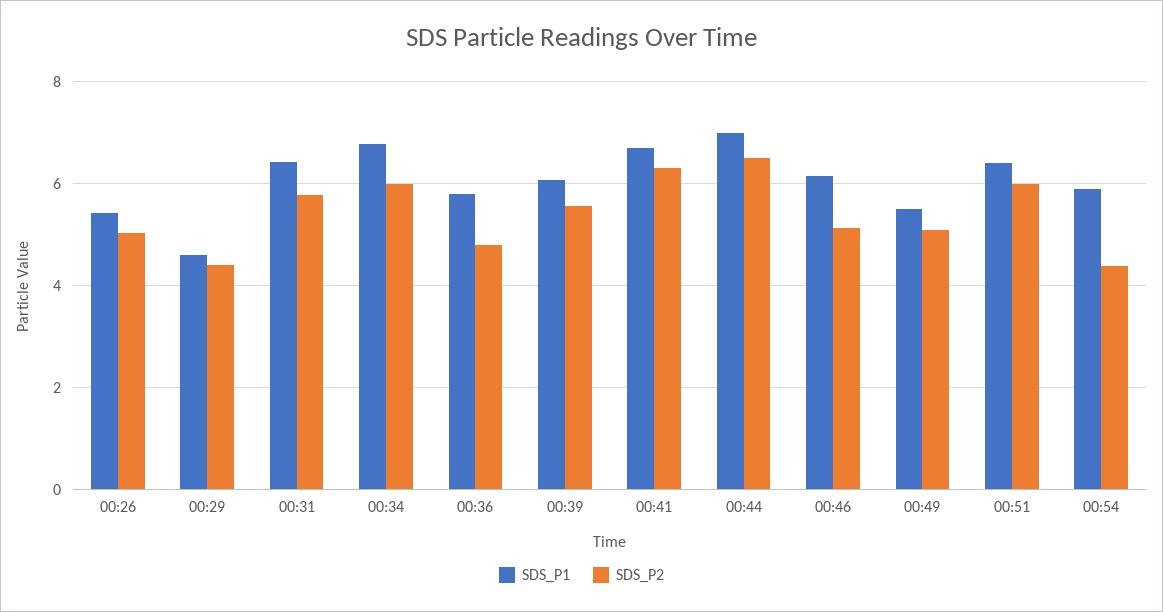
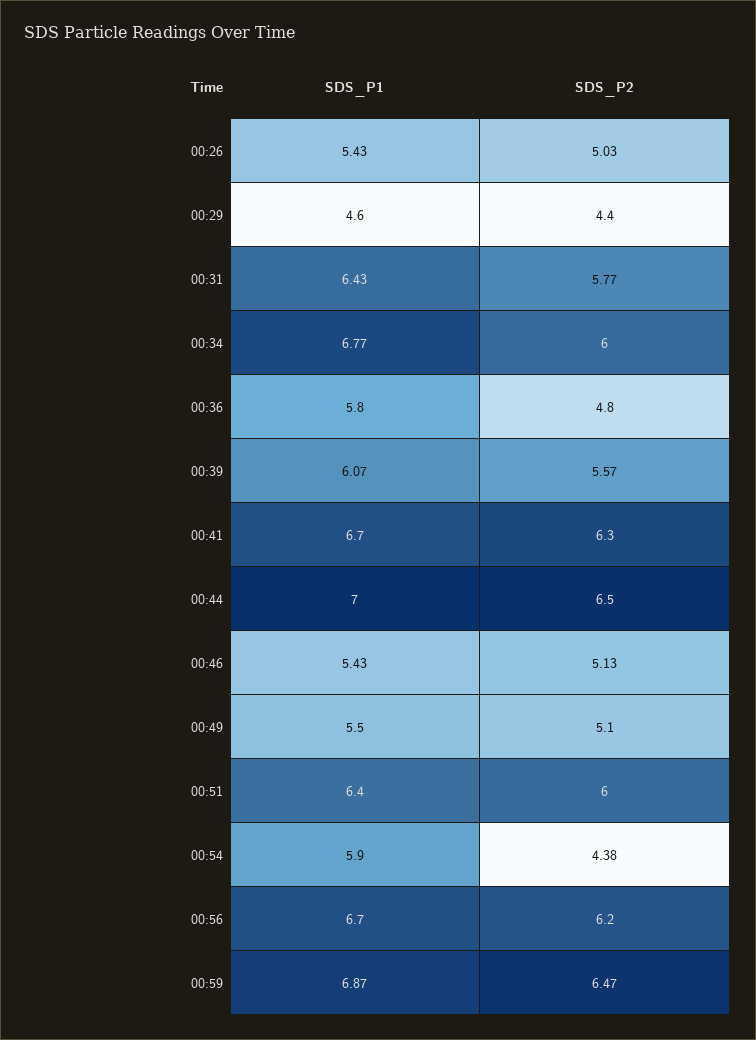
SDS_P1, 00:46: 6.2 -> 5.43
SDS_P1, 00:56: none -> 6.7
SDS_P2, 00:56: none -> 6.2
SDS_P1, 00:59: none -> 6.87
SDS_P2, 00:59: none -> 6.47

